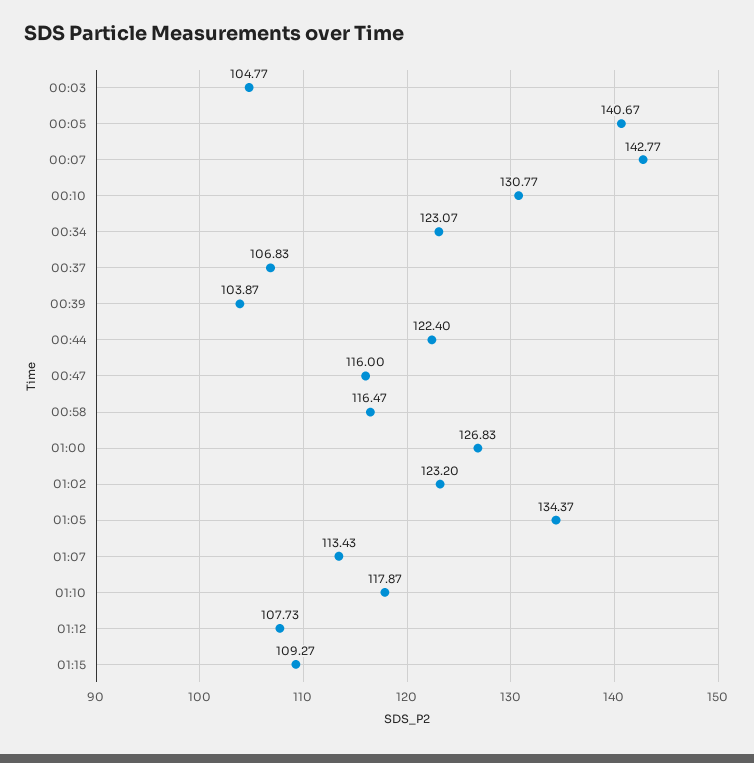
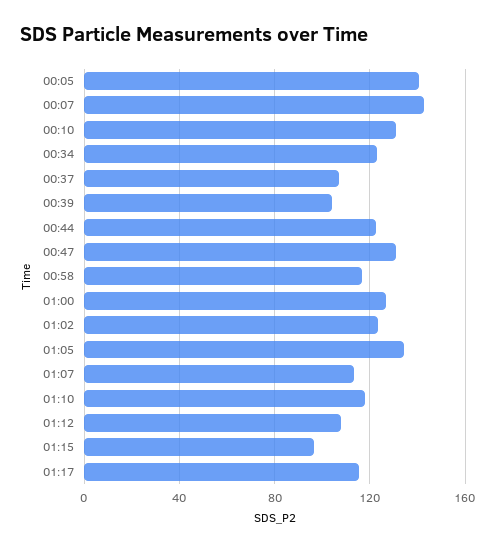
00:03: 104.77 -> none
00:47: 116 -> 130
01:15: 109.27 -> 95
01:17: none -> 115

